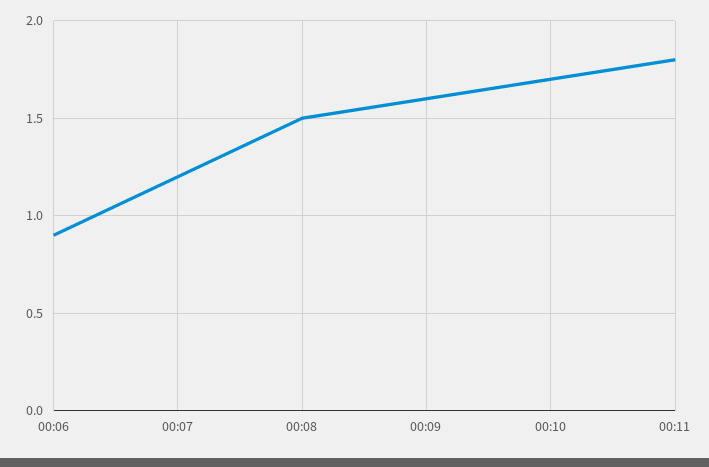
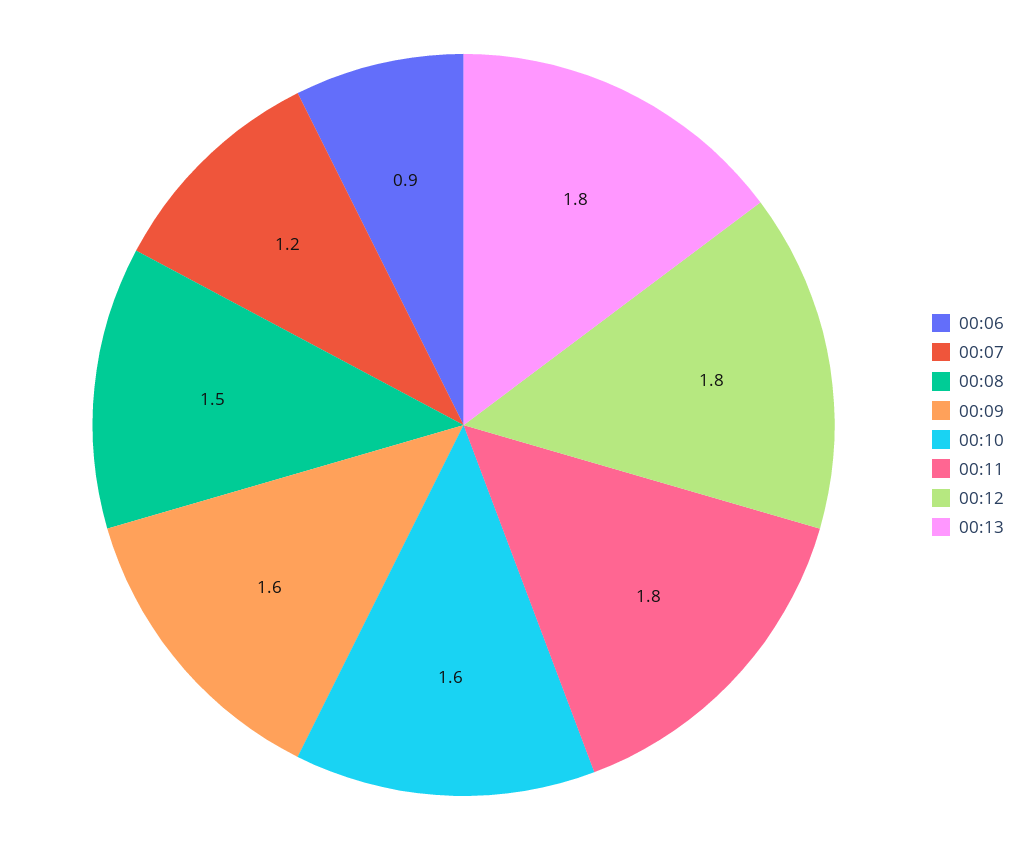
00:10: 1.7 -> 1.6
00:12: none -> 1.8
00:13: none -> 1.8

